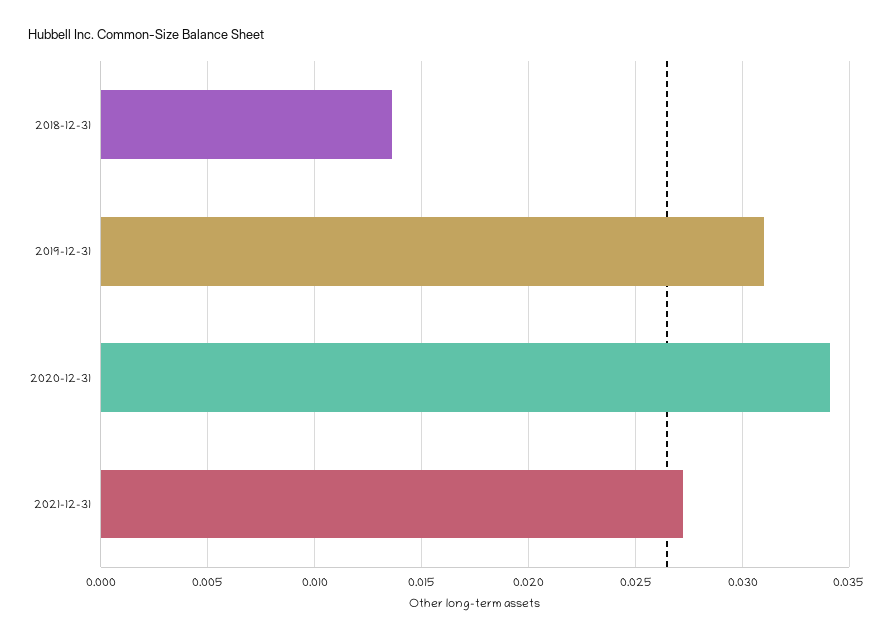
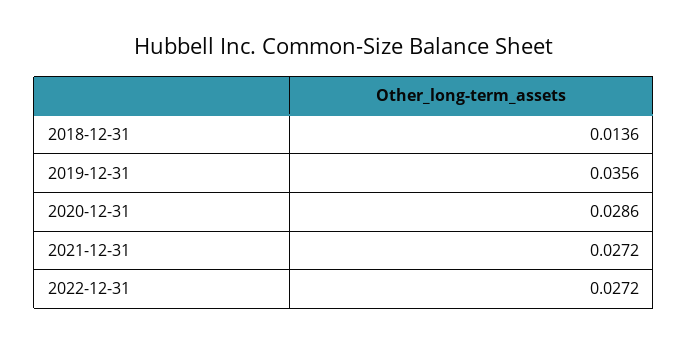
2019-12-31: 0.031 -> 0.0356
2020-12-31: 0.034 -> 0.0286
2022-12-31: none -> 0.0272

